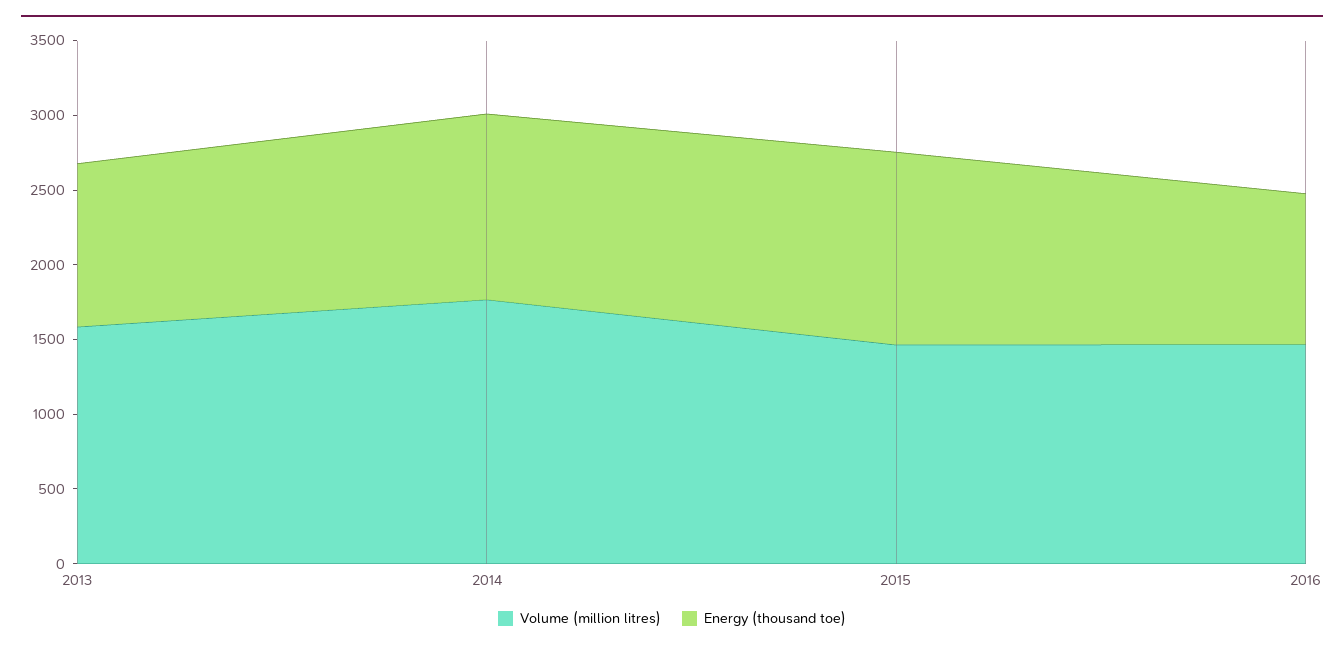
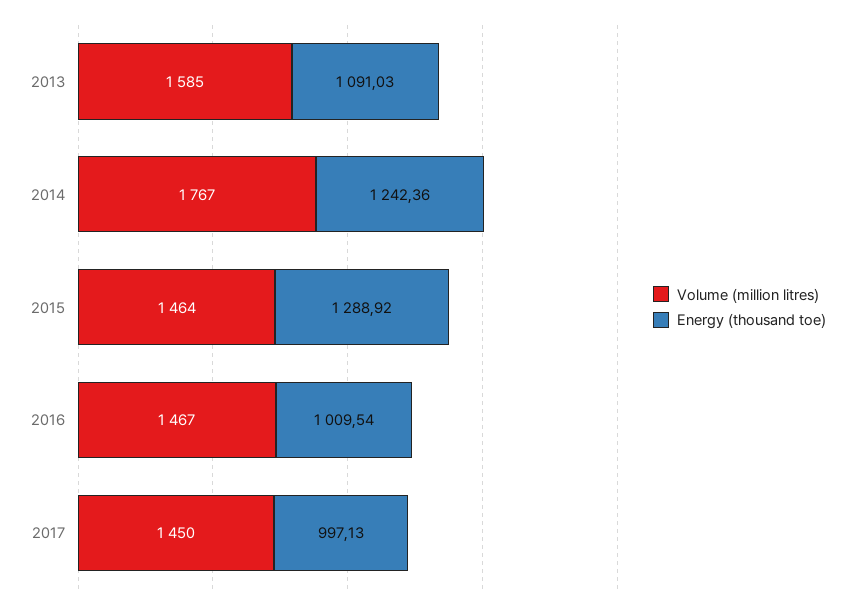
Volume (million litres), 2017: none -> 1450
Energy (thousand toe), 2017: none -> 997.13

